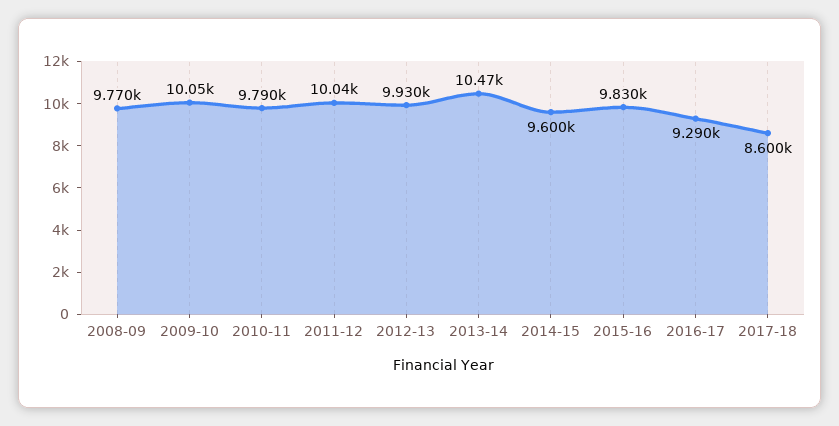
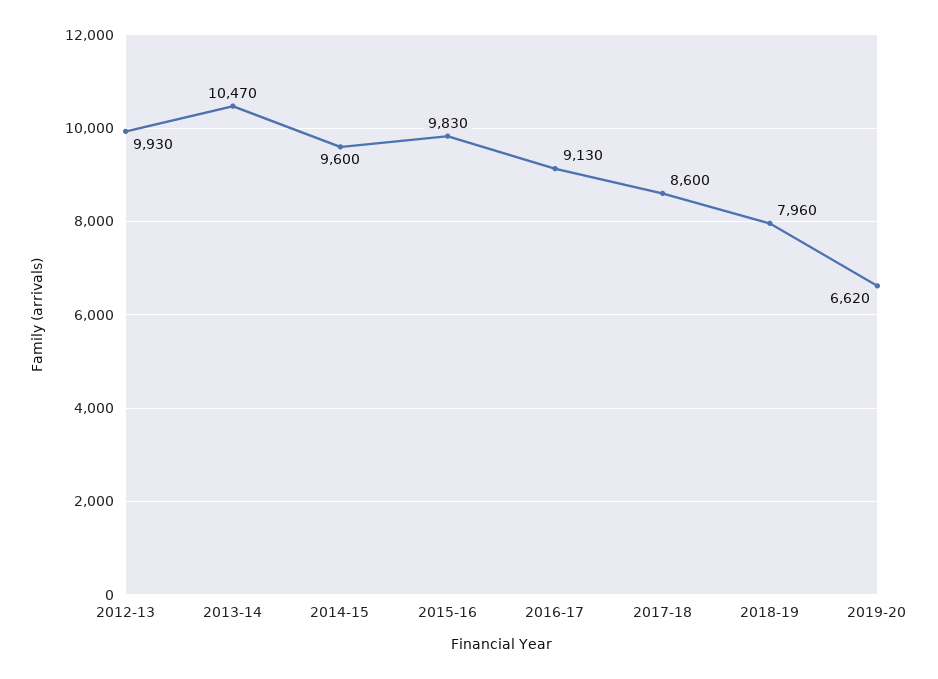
2008-09: 9770 -> none
2009-10: 10050 -> none
2010-11: 9790 -> none
2011-12: 10040 -> none
2016-17: 9290 -> 9130
2018-19: none -> 7960
2019-20: none -> 6620

